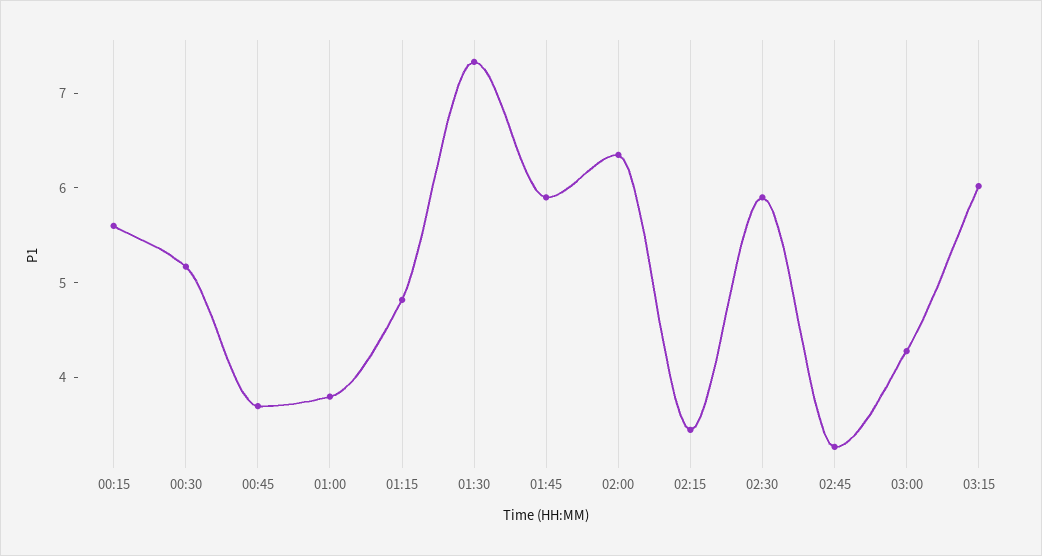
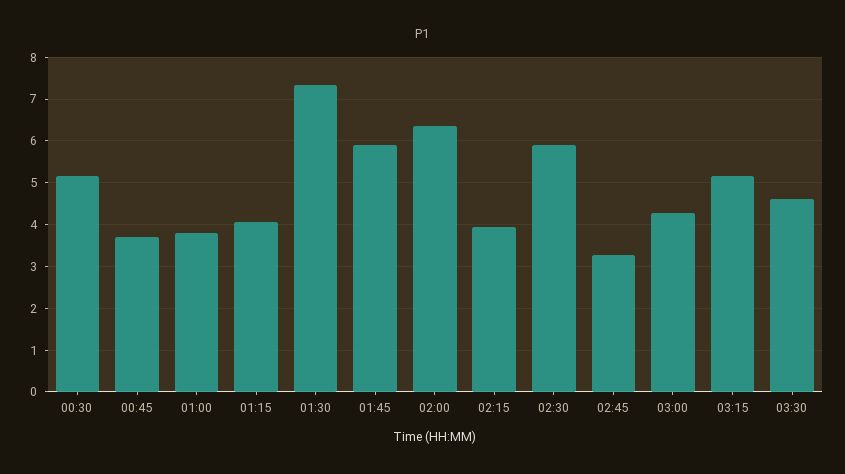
00:15: 5.6 -> none
01:15: 4.8 -> 4
02:15: 3.4 -> 4
03:15: 6 -> 5.2
03:30: none -> 4.6

